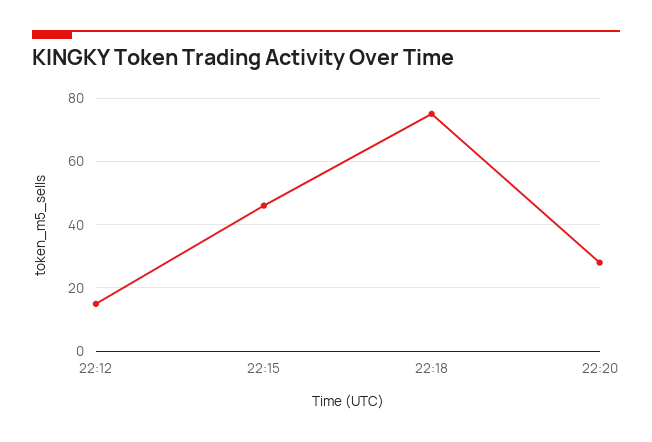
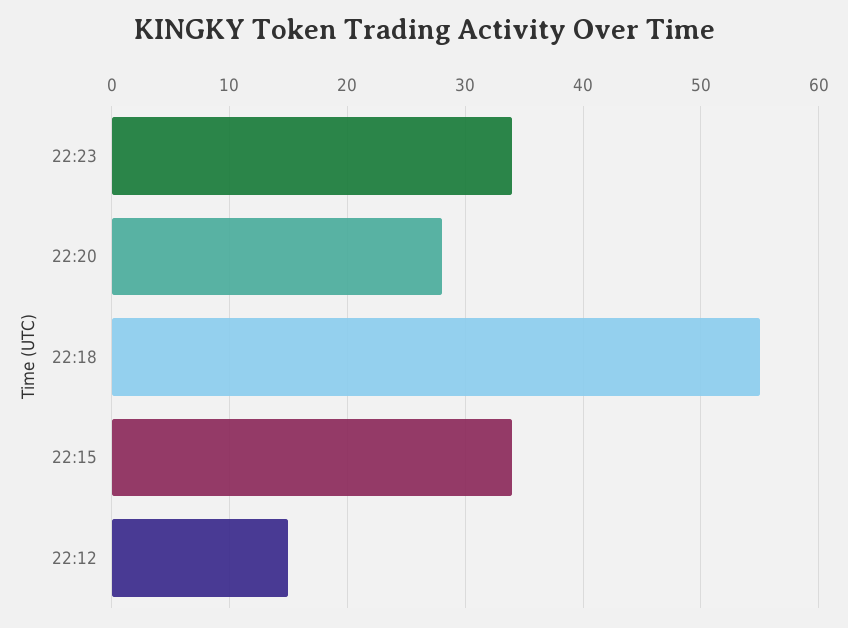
22:15: 45 -> 34
22:18: 75 -> 55
22:23: none -> 34

